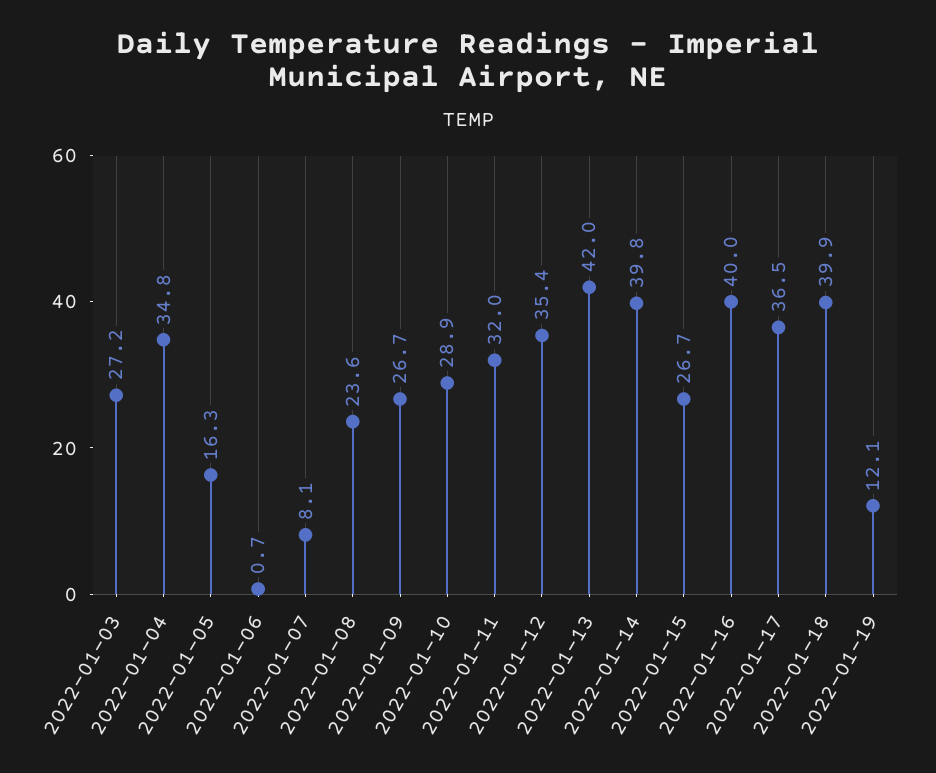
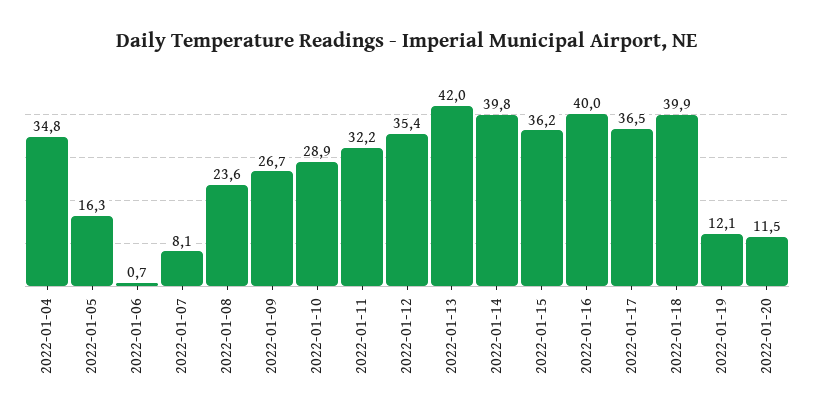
2022-01-03: 27.2 -> none
2022-01-11: 32 -> 32.2
2022-01-15: 26.7 -> 36.2
2022-01-20: none -> 11.5

